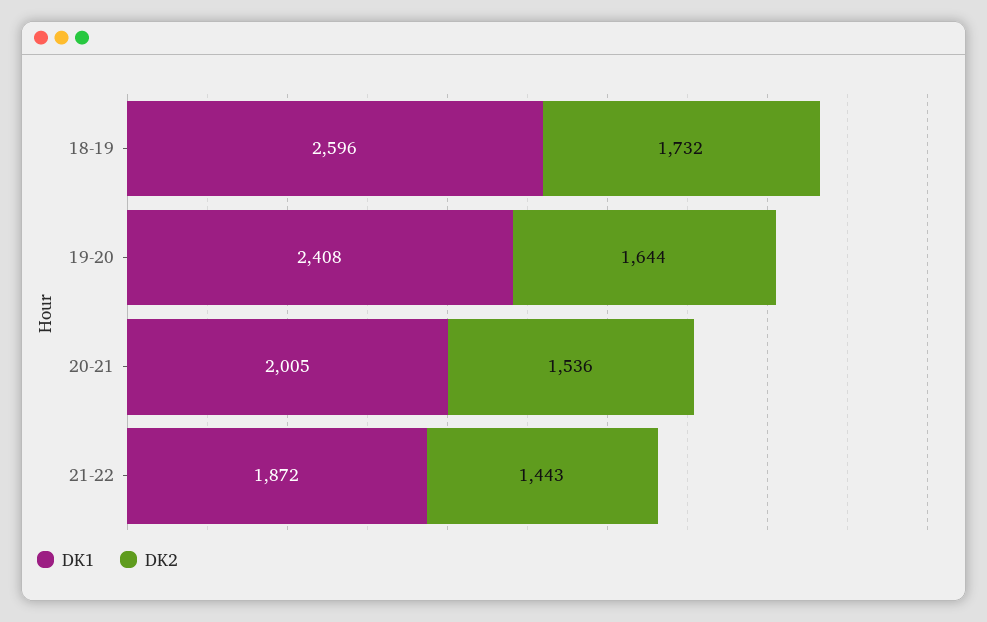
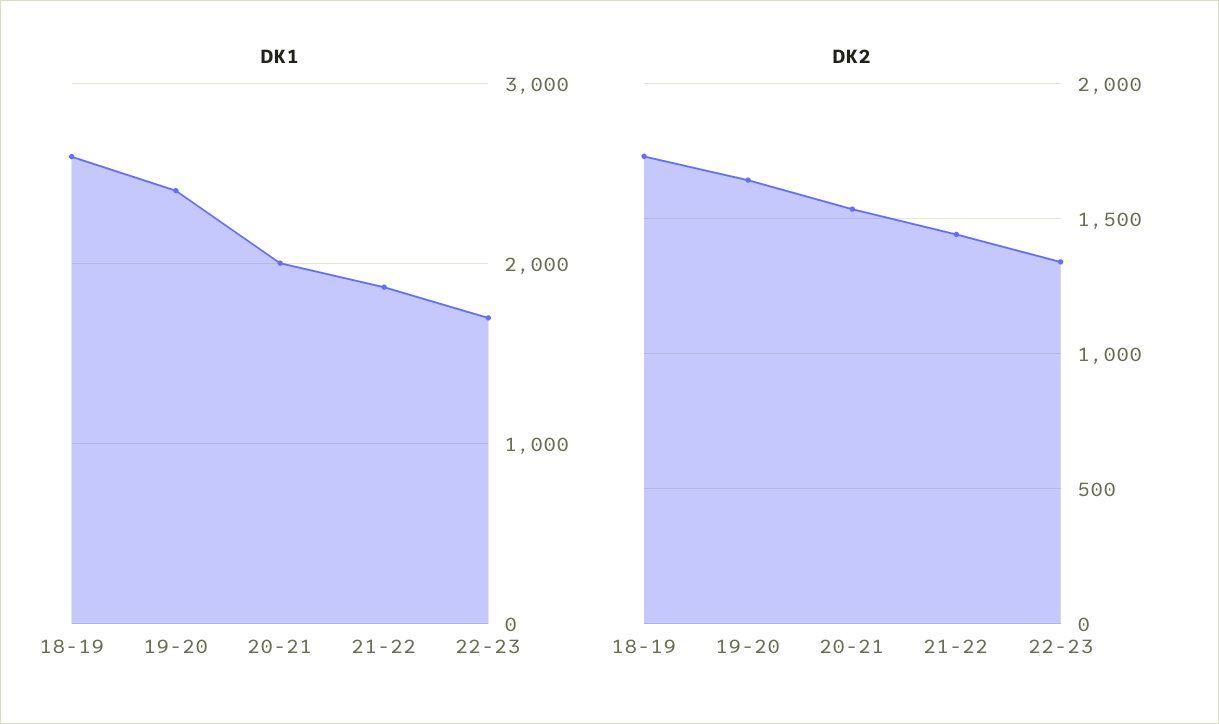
DK1, 22-23: none -> 1700
DK2, 22-23: none -> 1350

